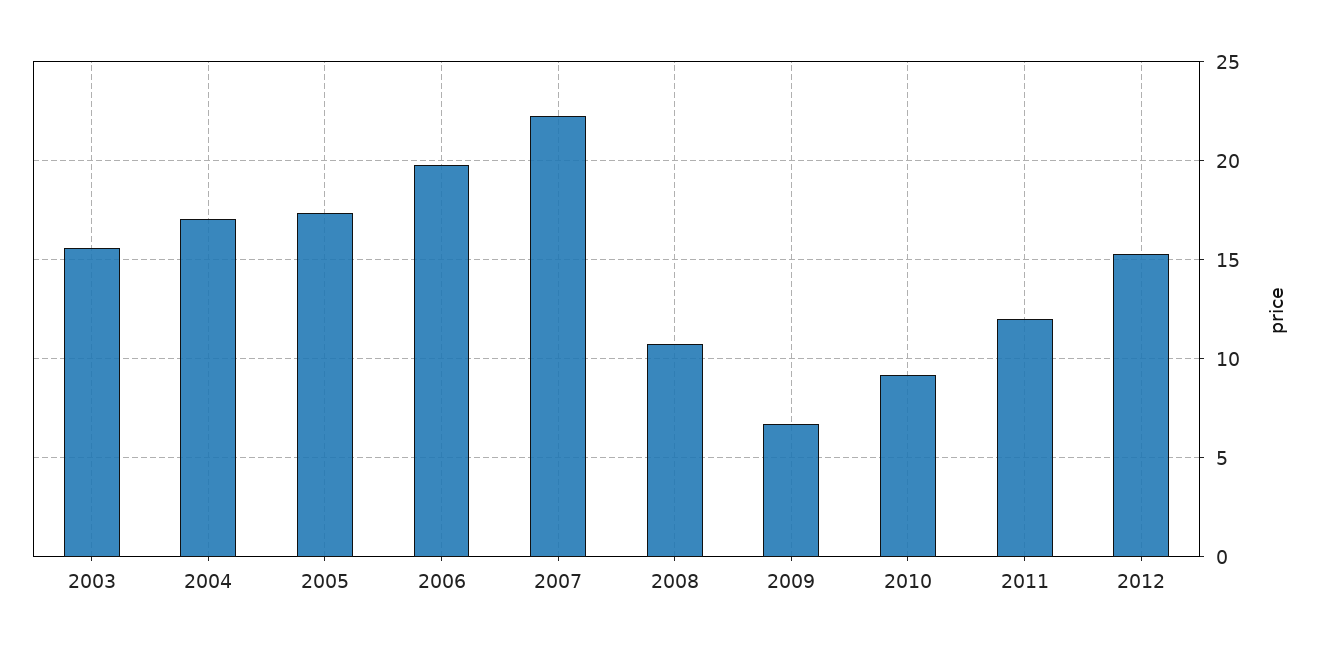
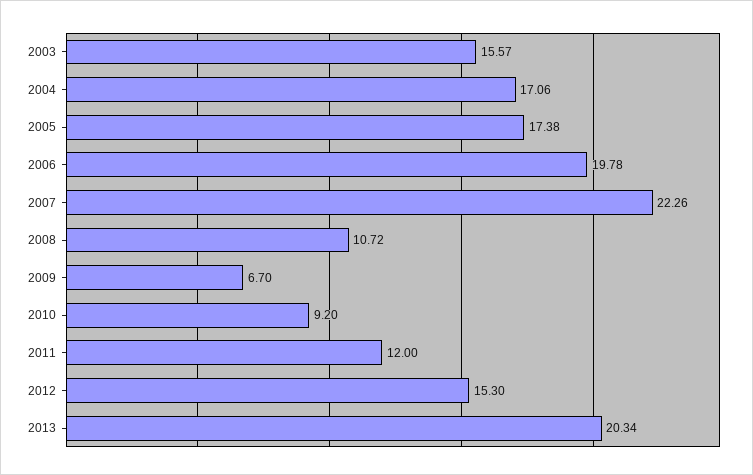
2013: none -> 20.34

